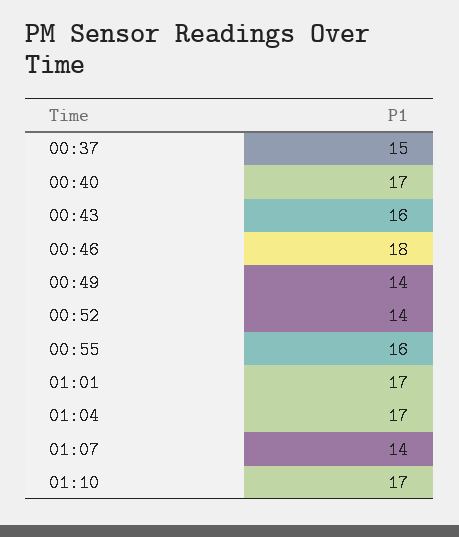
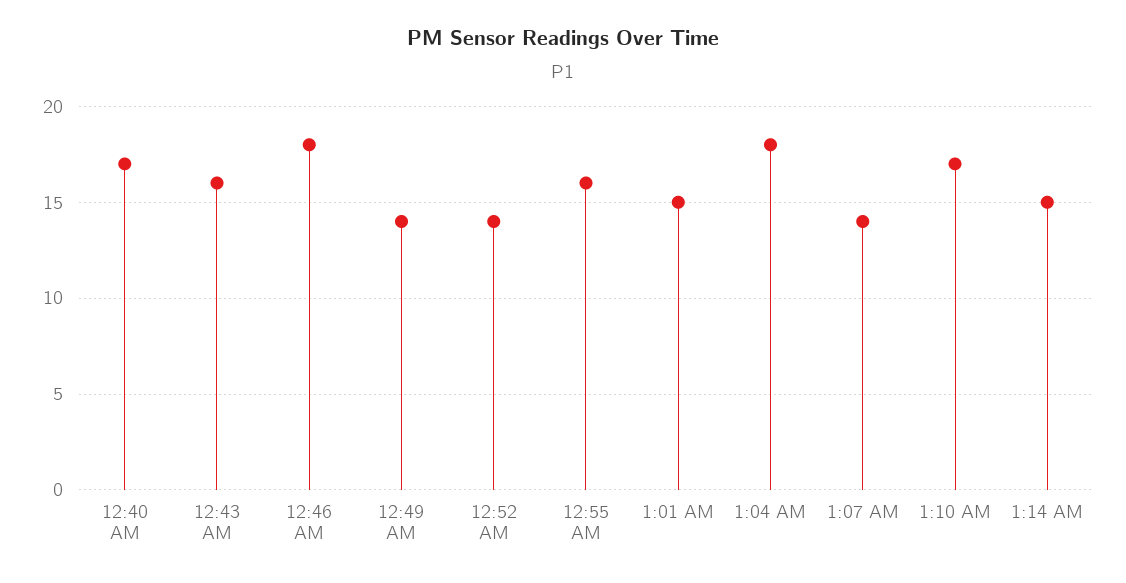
00:37: 15 -> none
01:01: 17 -> 15
01:04: 17 -> 18
1:14 AM: none -> 15

